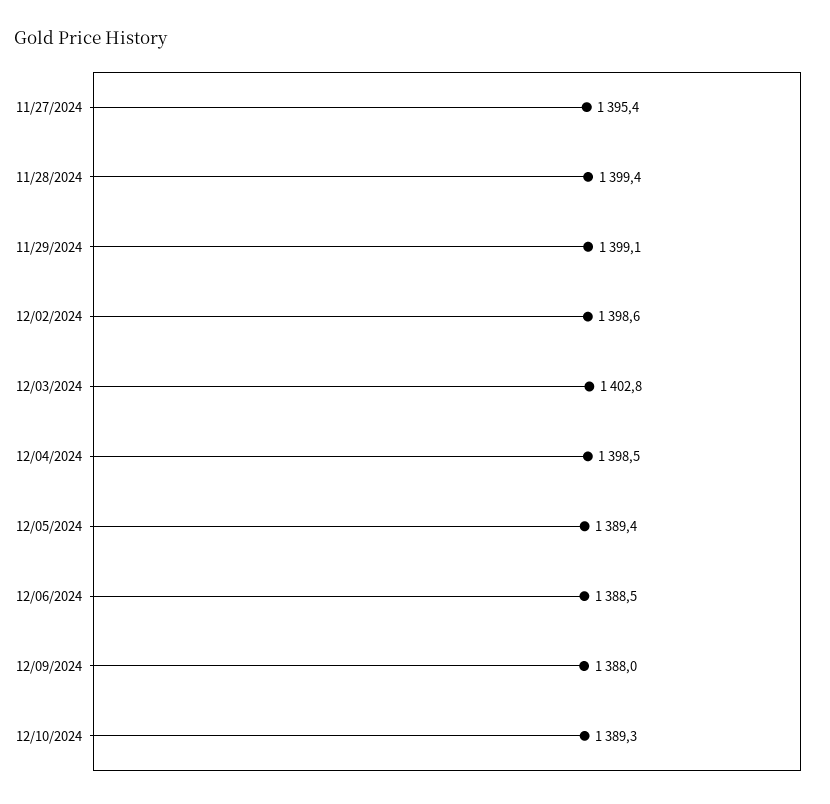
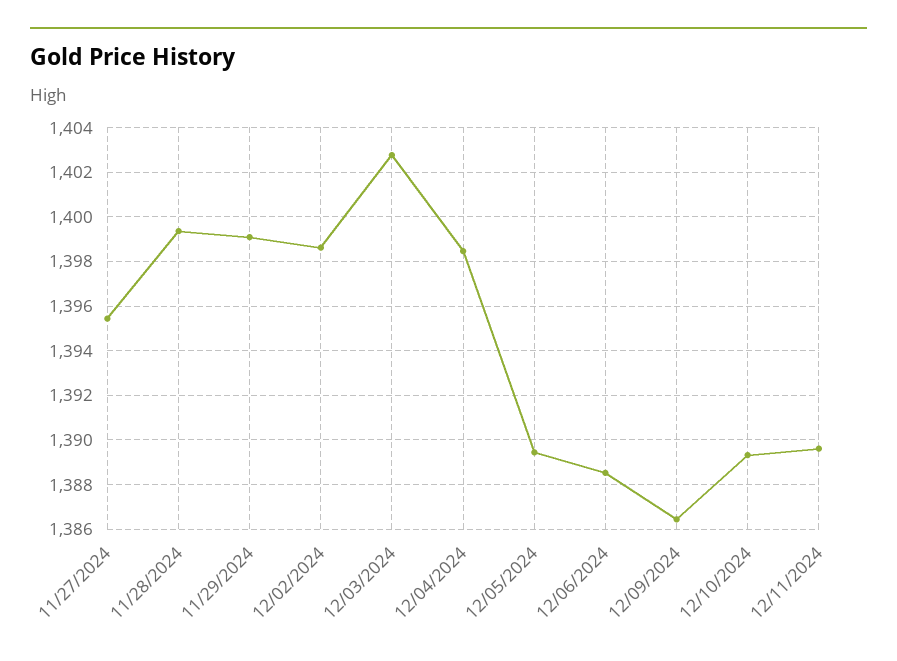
12/09/2024: 1388 -> 1386.5
12/11/2024: none -> 1389.5

